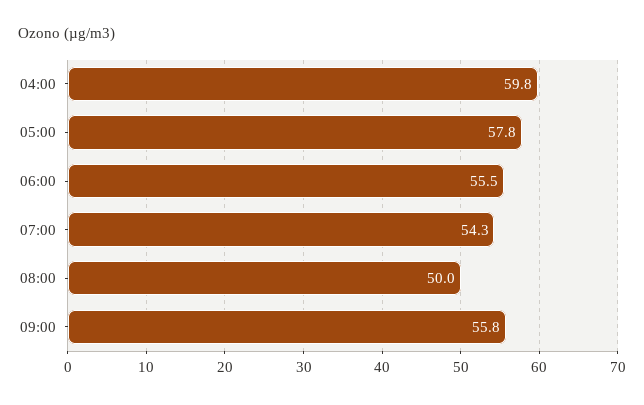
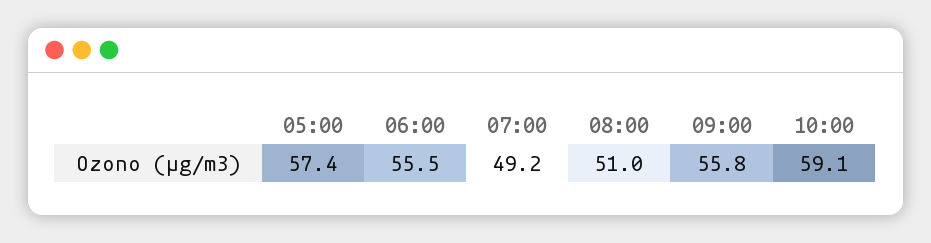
04:00: 59.8 -> none
05:00: 57.8 -> 57.4
07:00: 54.3 -> 49.2
08:00: 50 -> 51
10:00: none -> 59.1

